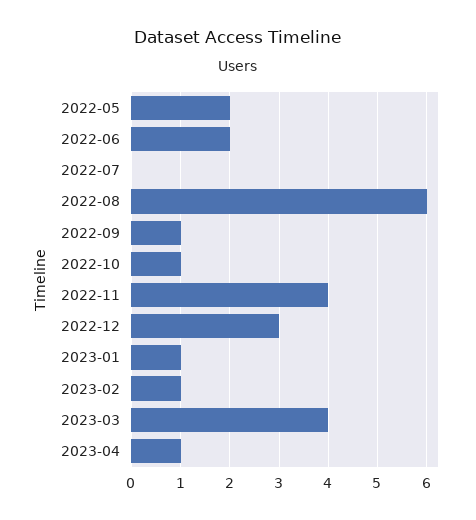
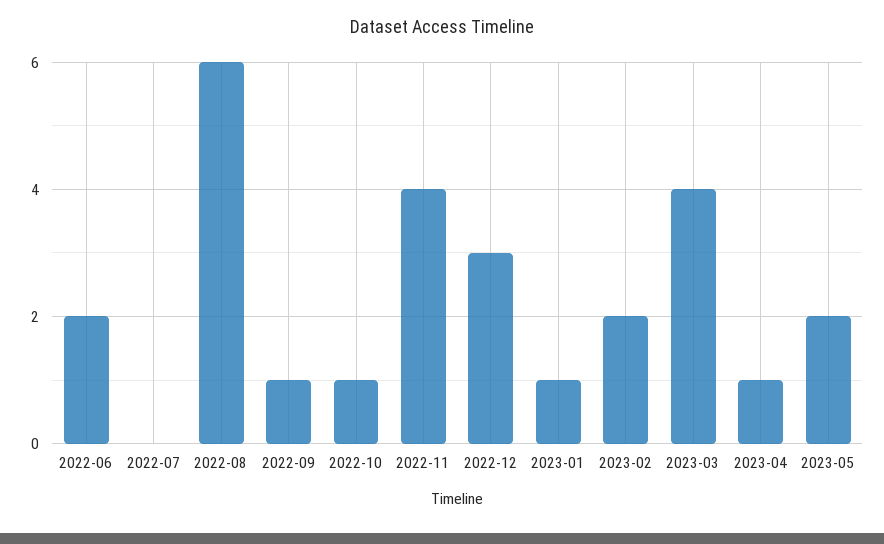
2022-05: 2 -> none
2023-02: 1 -> 2
2023-05: none -> 2

